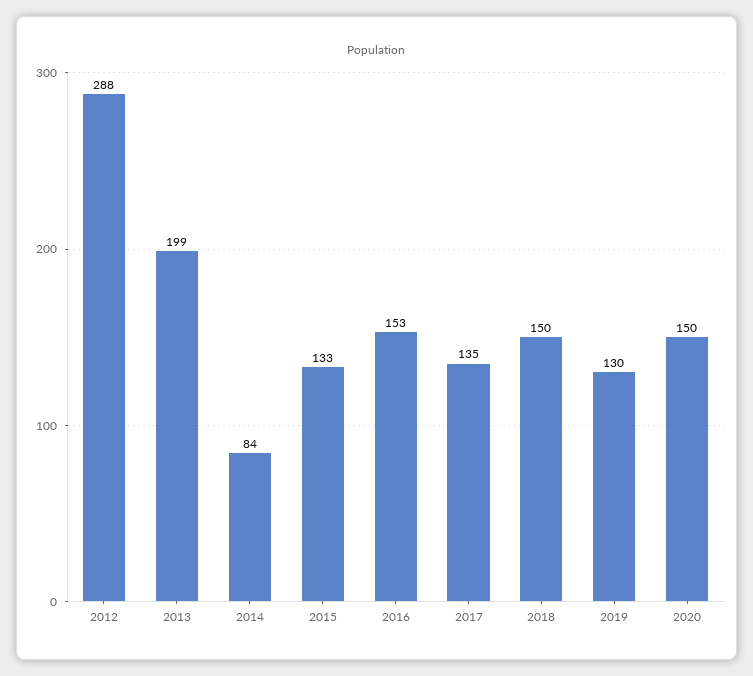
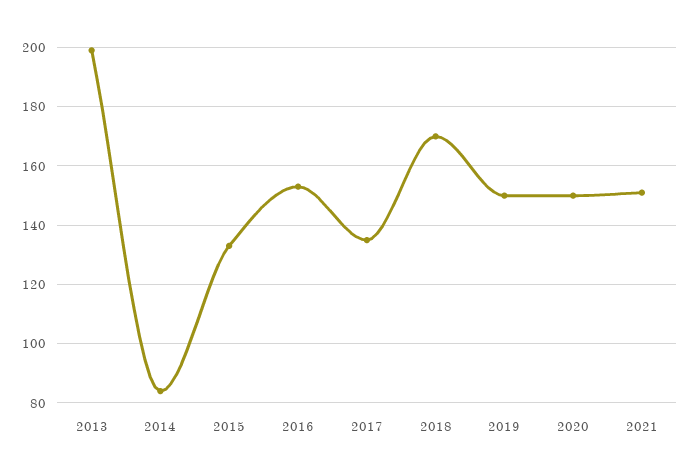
2012: 288 -> none
2018: 150 -> 170
2019: 130 -> 150
2021: none -> 150

